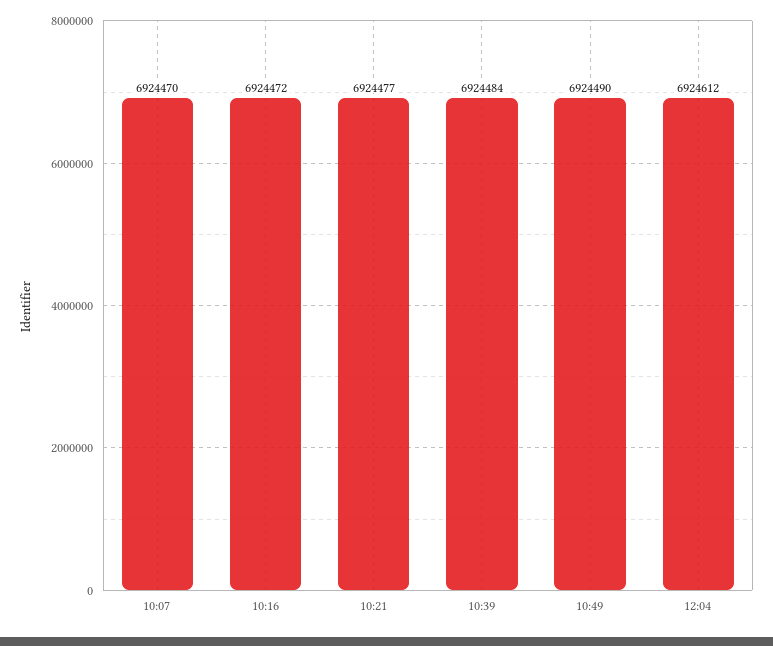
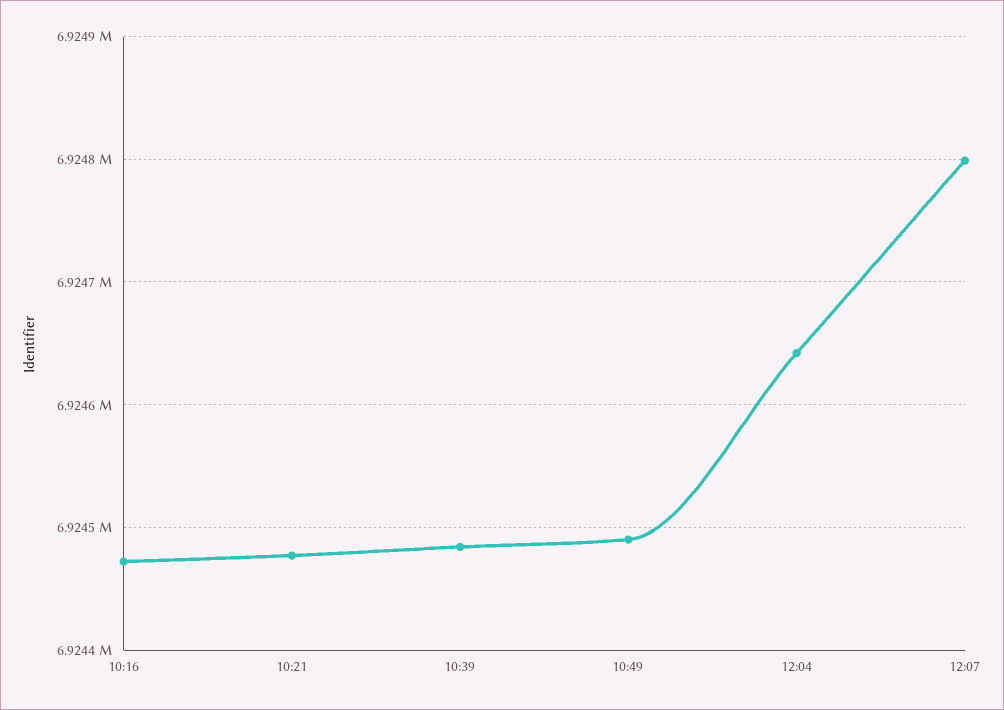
10:07: 6924470 -> none
12:04: 6924612 -> 6924640
12:07: none -> 6924800

